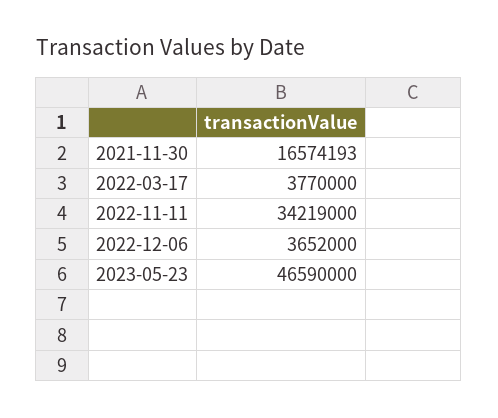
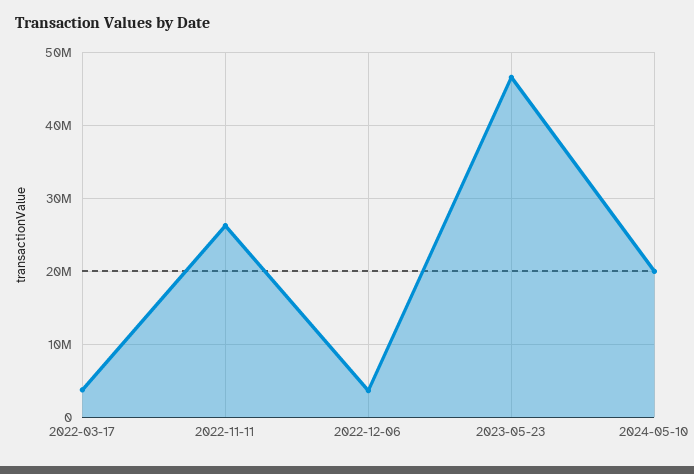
2021-11-30: 16574193 -> none
2022-11-11: 34219000 -> 26000000
2024-05-10: none -> 20000000

